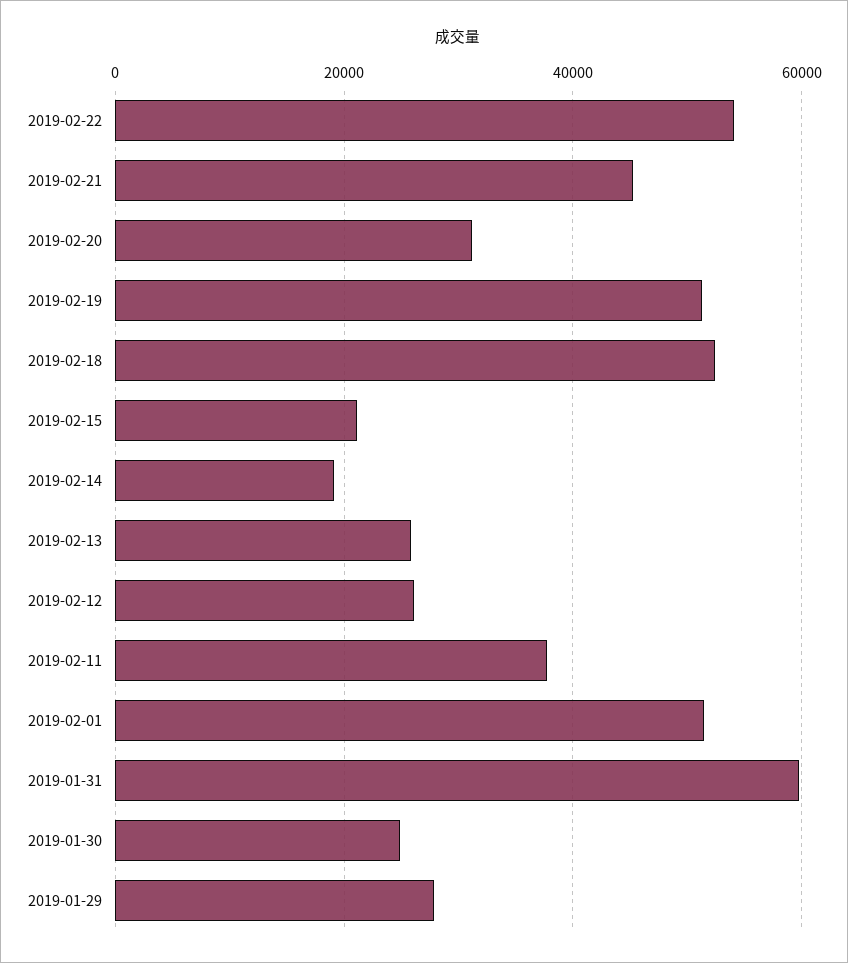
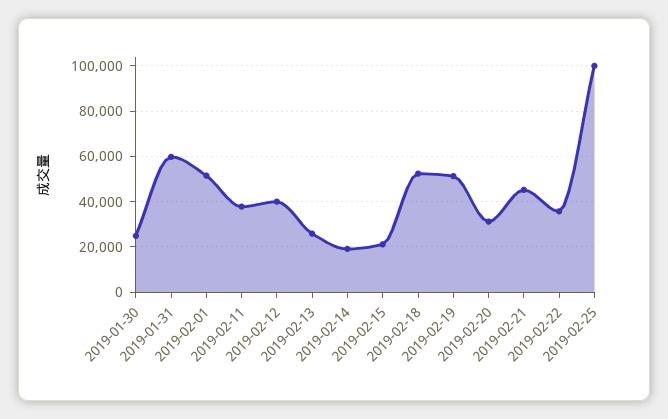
2019-02-22: 54000 -> 35000
2019-02-12: 26000 -> 40000
2019-01-29: 28000 -> none
2019-02-25: none -> 100000

